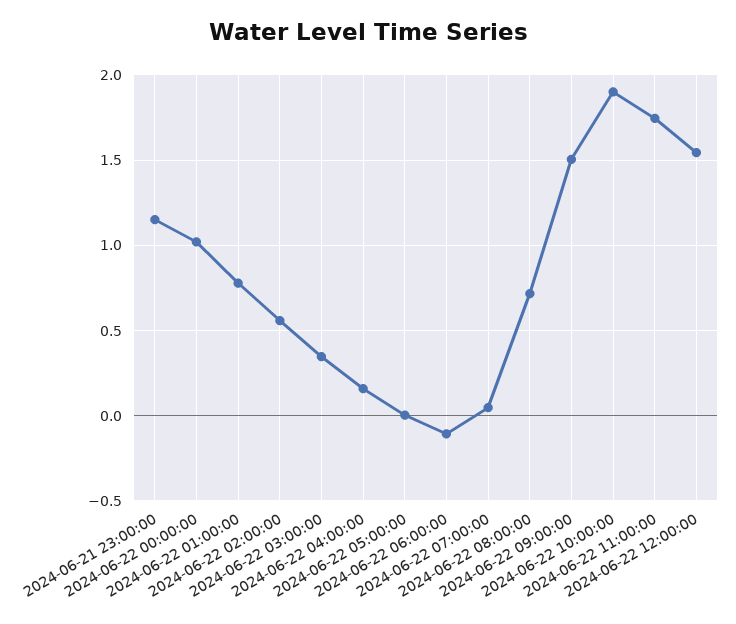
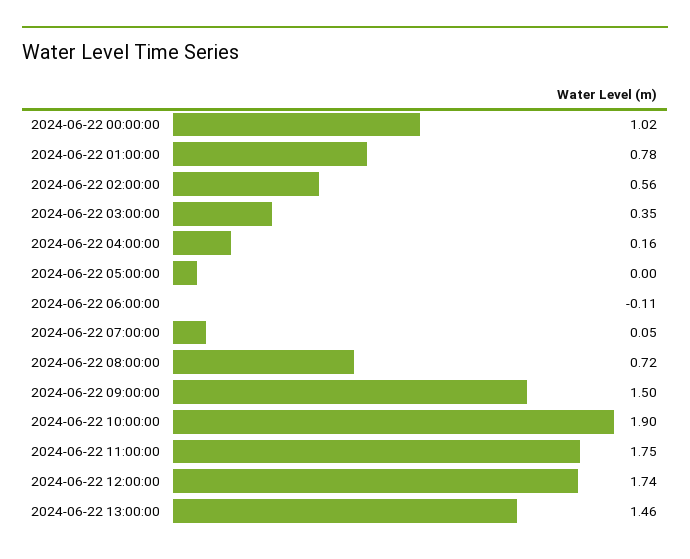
2024-06-21 23:00:00: 1.15 -> none
2024-06-22 12:00:00: 1.55 -> 1.74
2024-06-22 13:00:00: none -> 1.46

